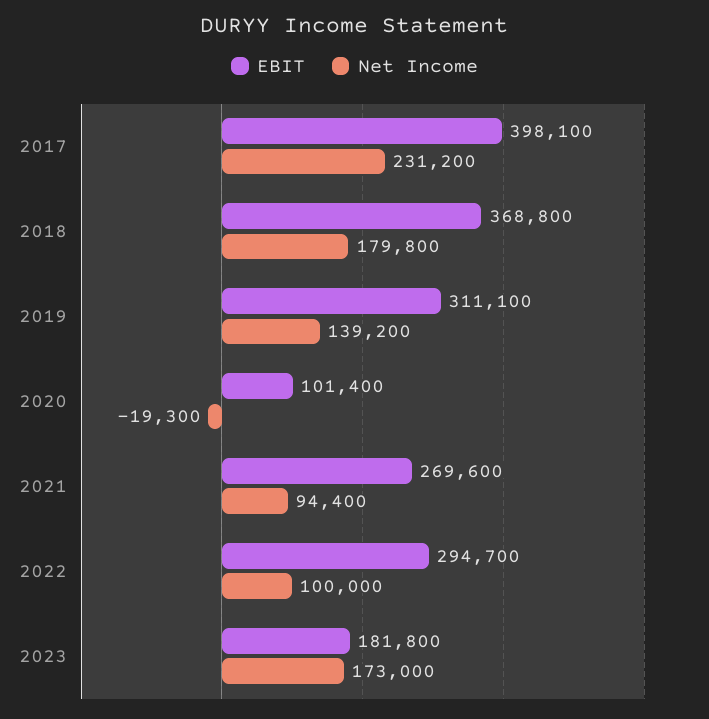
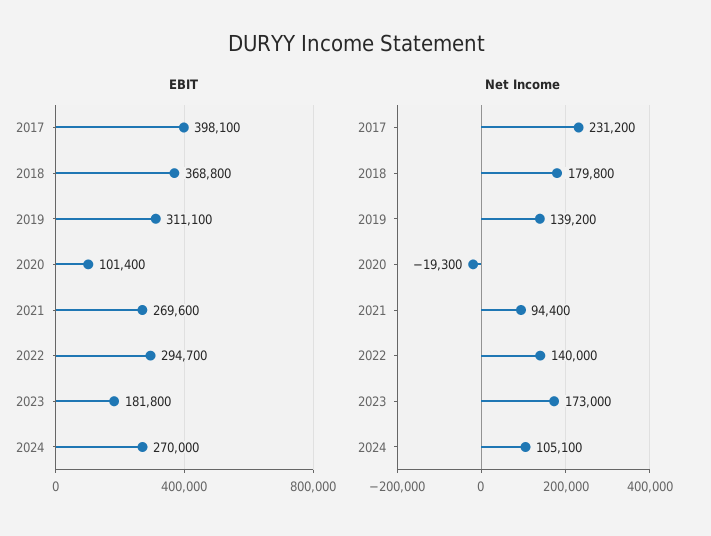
Net Income, 2022: 100000 -> 140000
EBIT, 2024: none -> 270000
Net Income, 2024: none -> 105100

